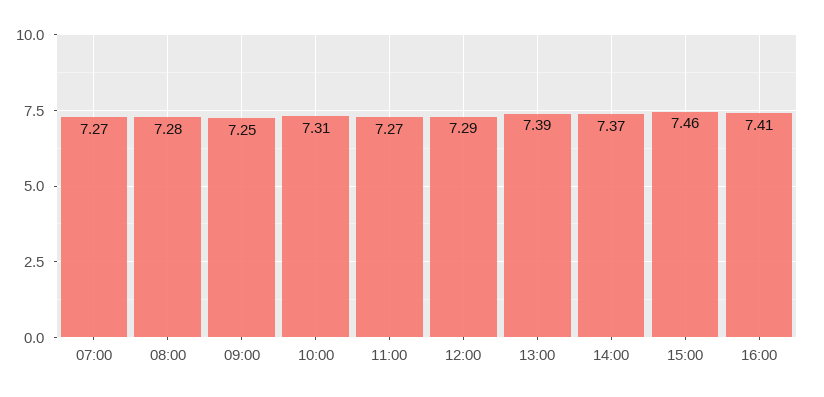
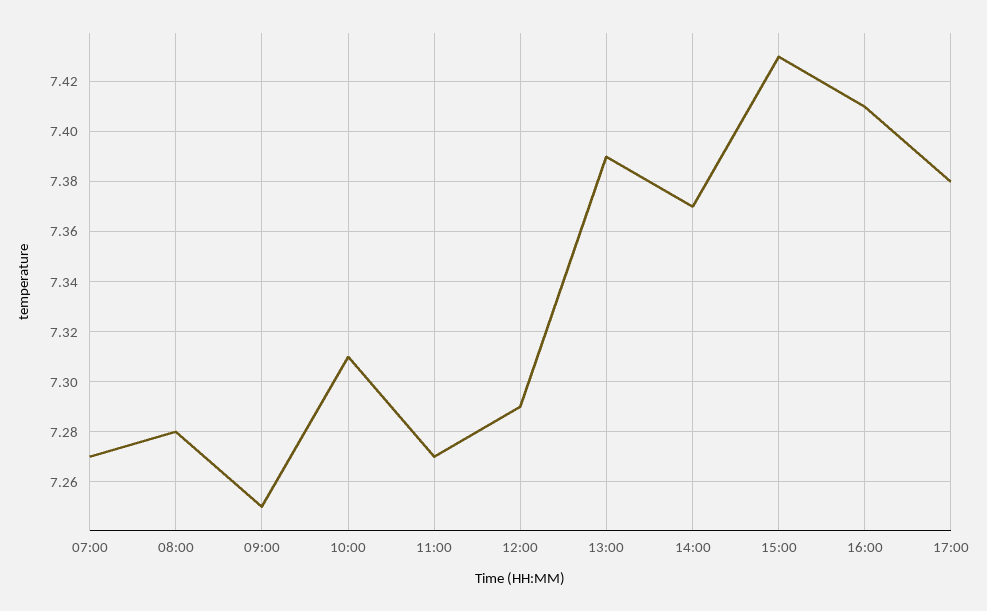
15:00: 7.46 -> 7.43
17:00: none -> 7.38

